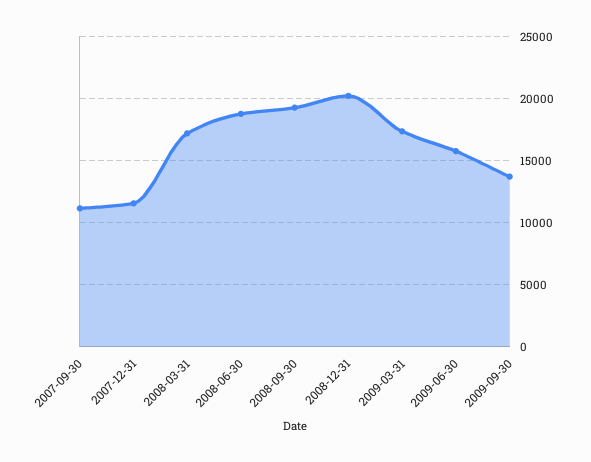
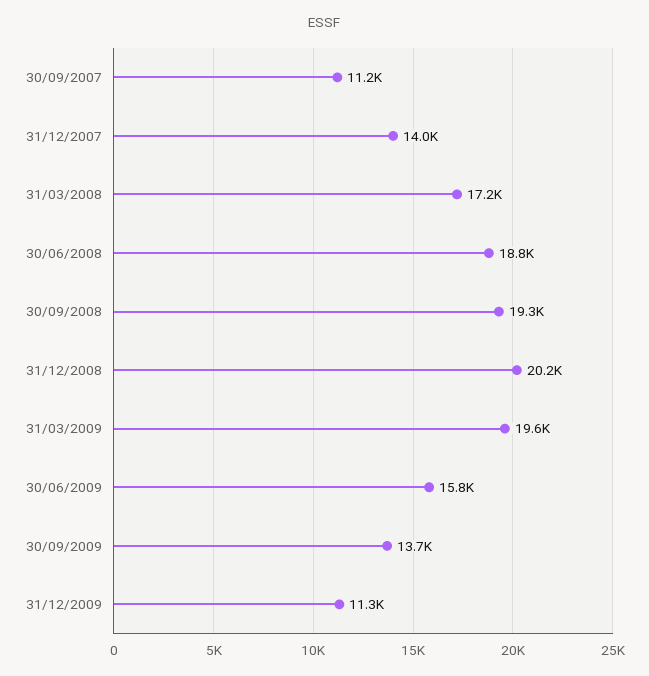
2007-12-31: 11500 -> 14000
2009-03-31: 17500 -> 19600
31/12/2009: none -> 11300

